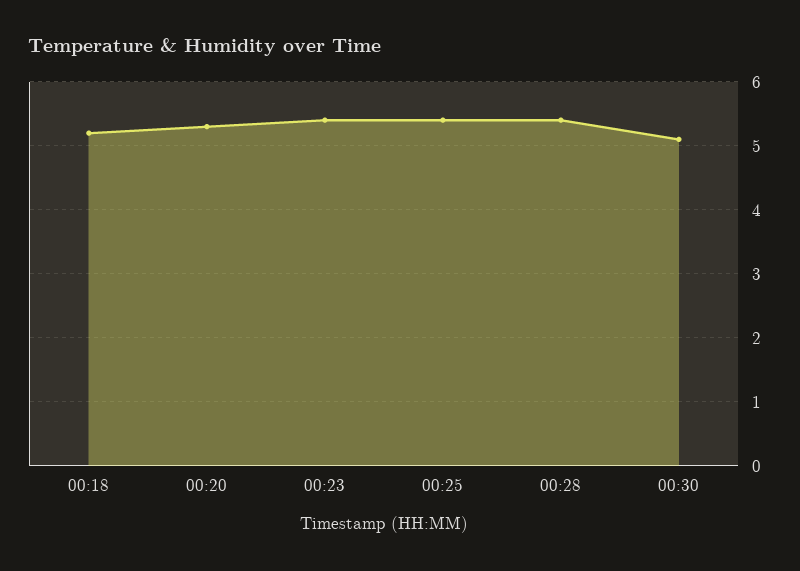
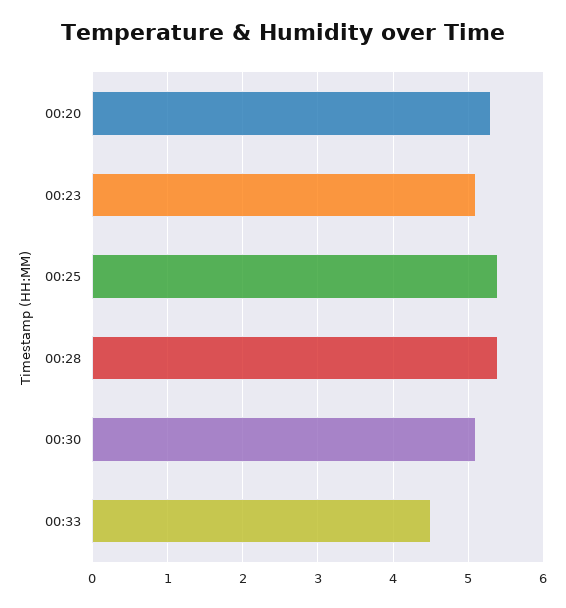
00:18: 5.2 -> none
00:23: 5.4 -> 5.1
00:33: none -> 4.5

